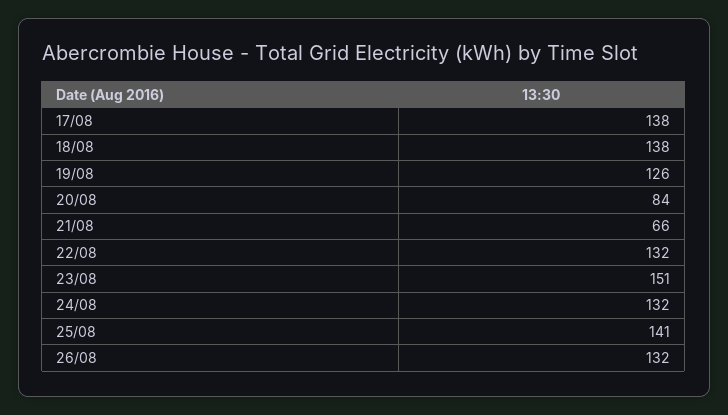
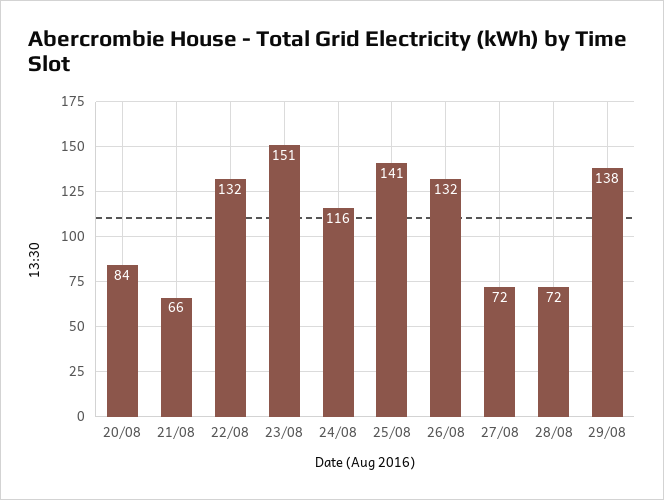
17/08: 138 -> none
18/08: 138 -> none
19/08: 126 -> none
24/08: 132 -> 116
27/08: none -> 72
28/08: none -> 72
29/08: none -> 138

